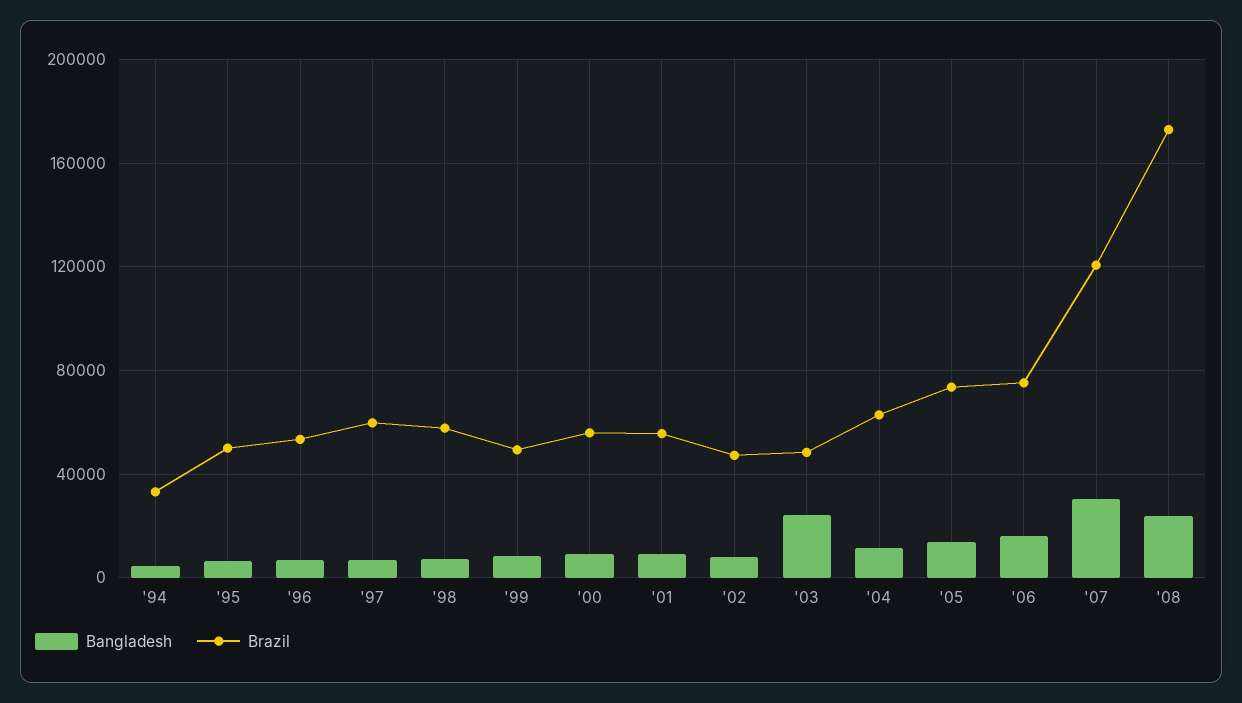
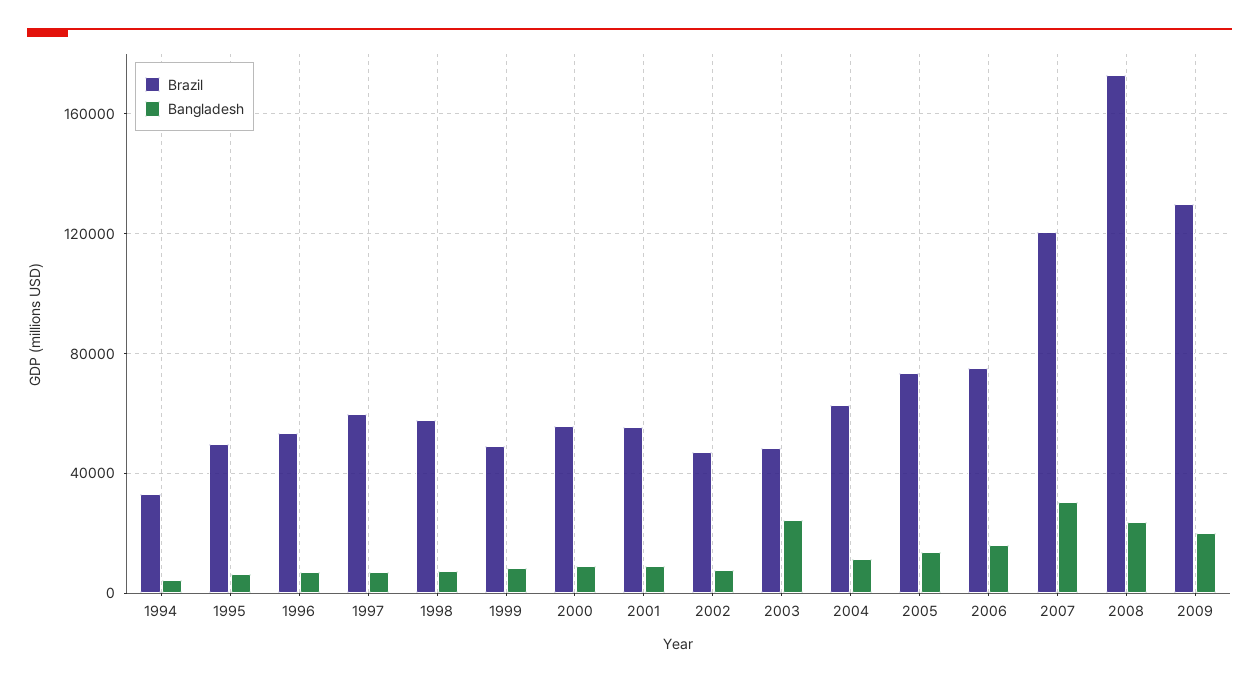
Brazil, 2009: none -> 130000
Bangladesh, 2009: none -> 20000

